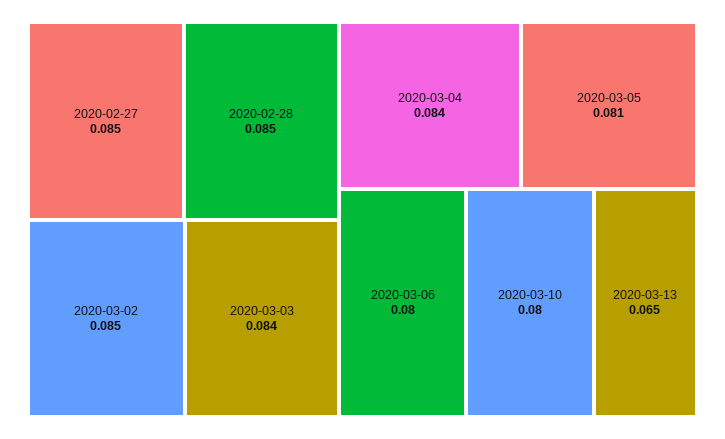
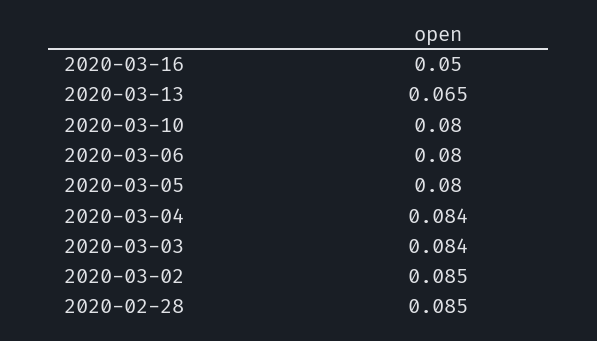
2020-02-27: 0.085 -> none
2020-03-05: 0.081 -> 0.08
2020-03-16: none -> 0.05

